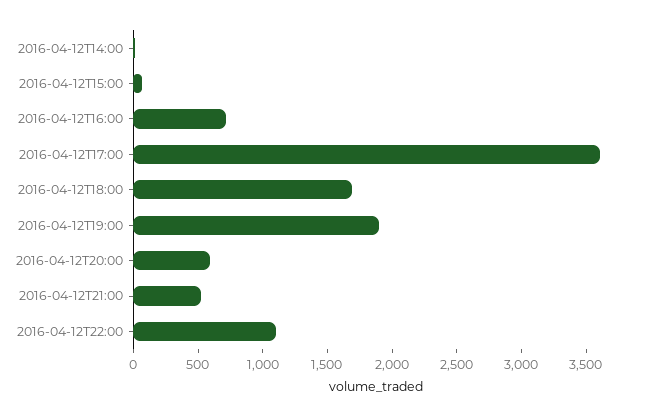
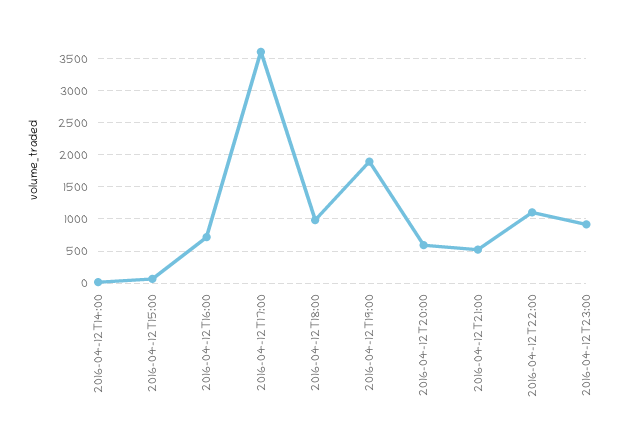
2016-04-12T18:00: 1700 -> 1000
2016-04-12T23:00: none -> 900

